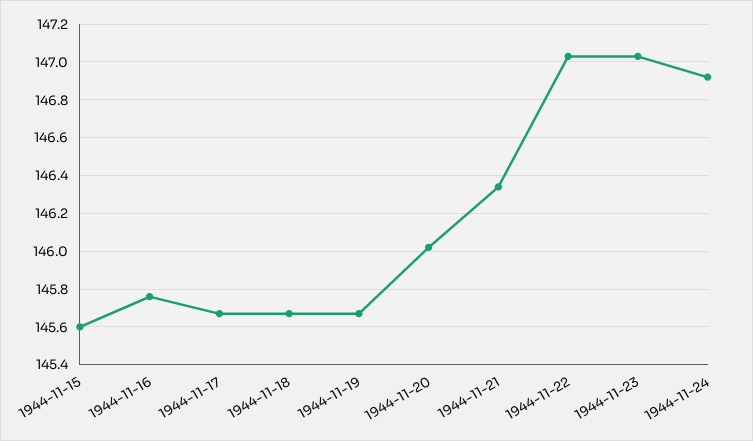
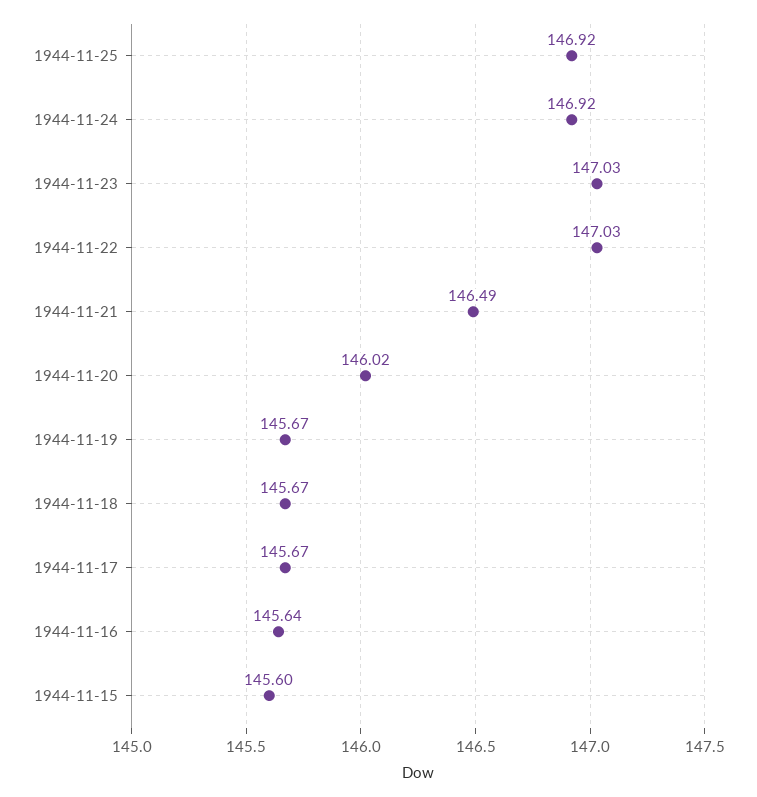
1944-11-16: 145.75 -> 145.64
1944-11-21: 146.35 -> 146.49
1944-11-25: none -> 146.92

